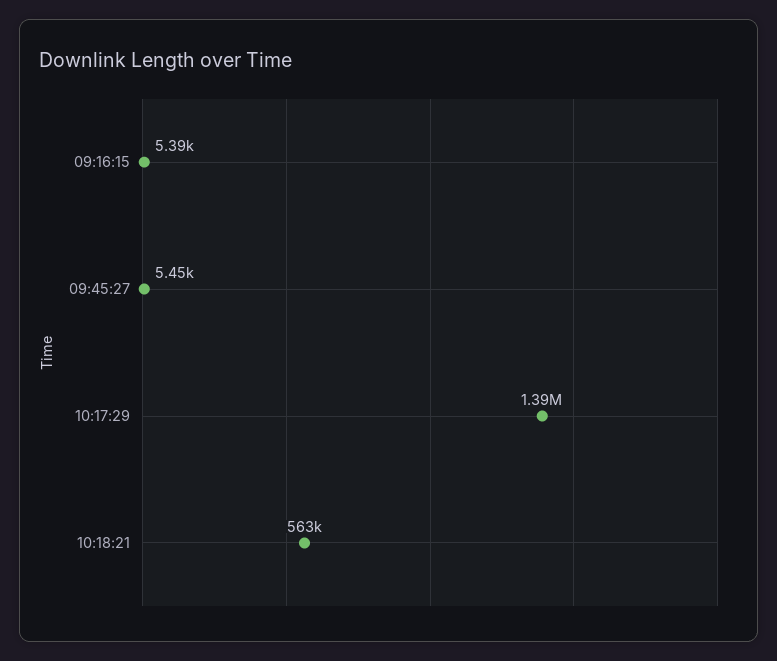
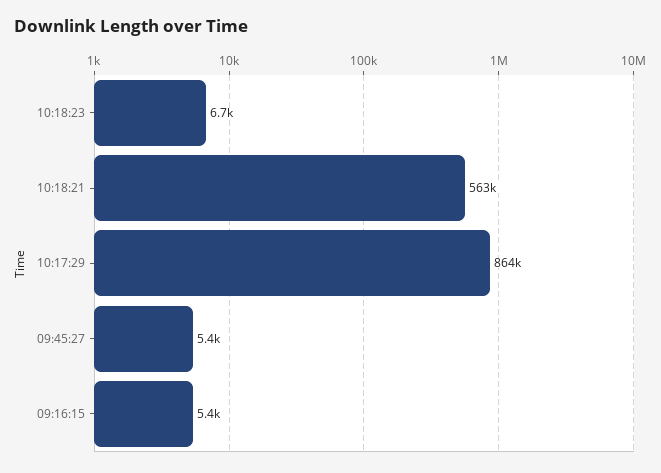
10:17:29: 1390000 -> 864000
10:18:23: none -> 6700

